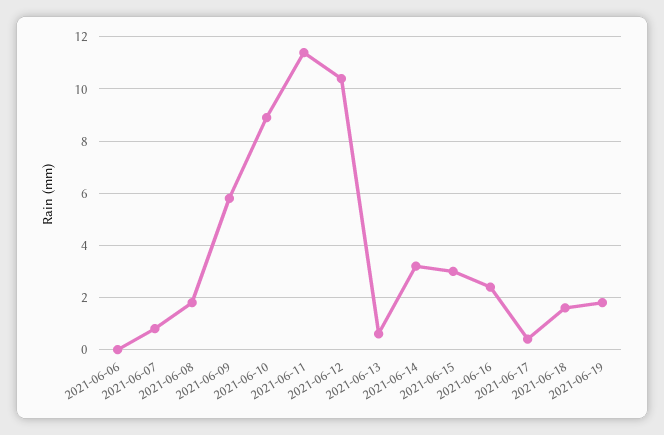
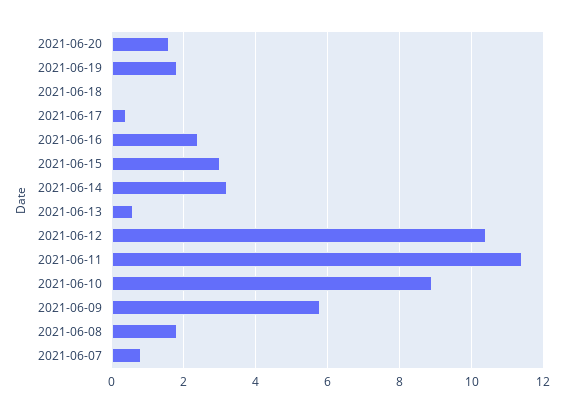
2021-06-06: 0 -> none
2021-06-18: 1.5 -> 0
2021-06-20: none -> 1.5

